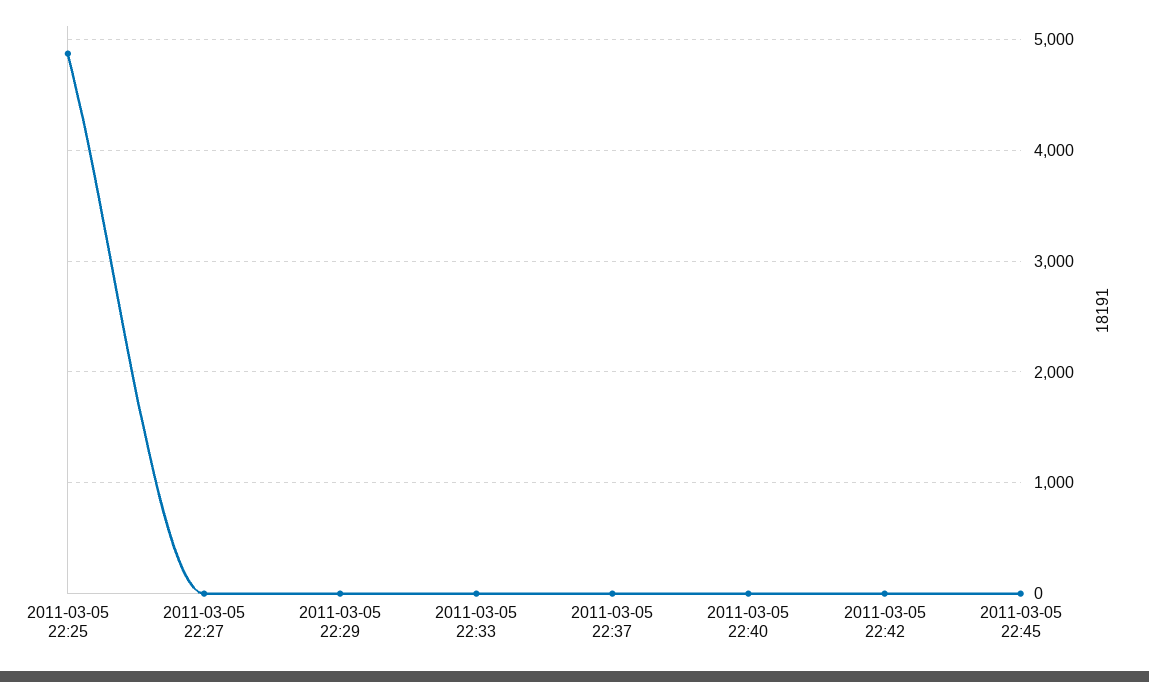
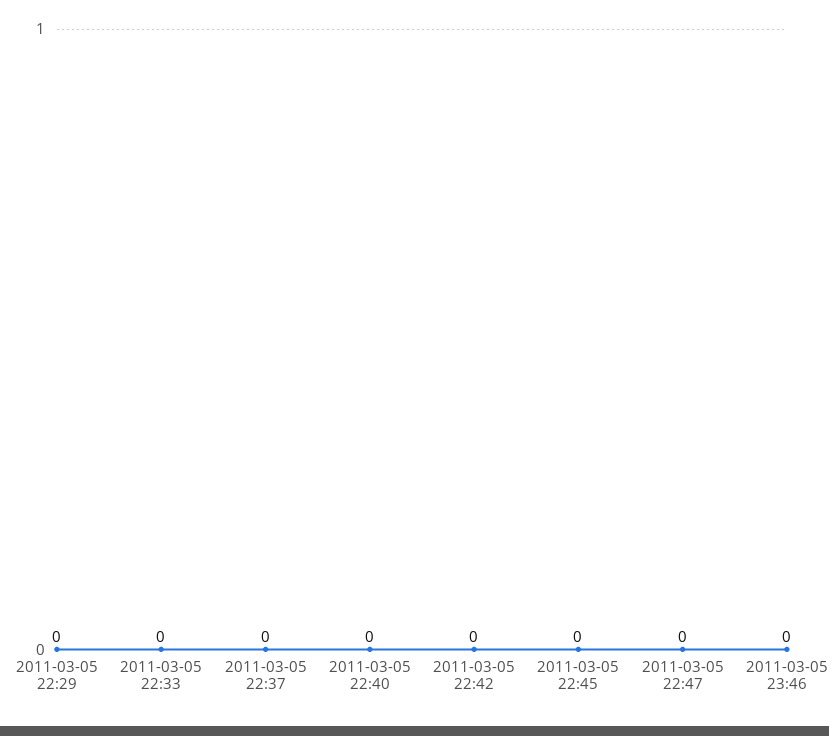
2011-03-05 22:25: 4900 -> none
2011-03-05 22:27: 0 -> none
2011-03-05 22:47: none -> 0
2011-03-05 23:46: none -> 0

